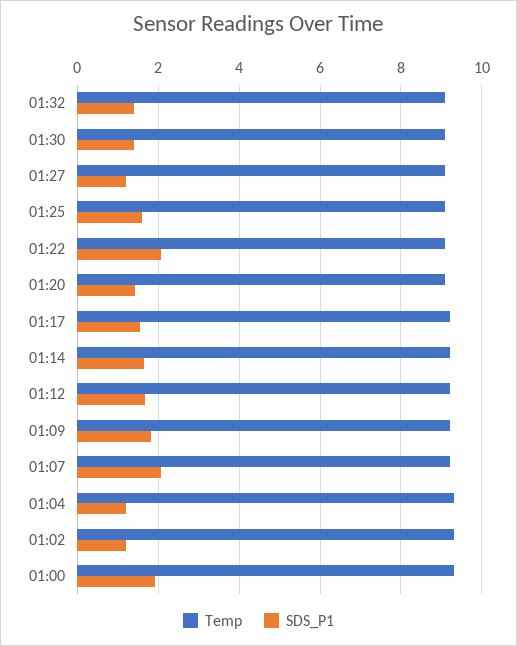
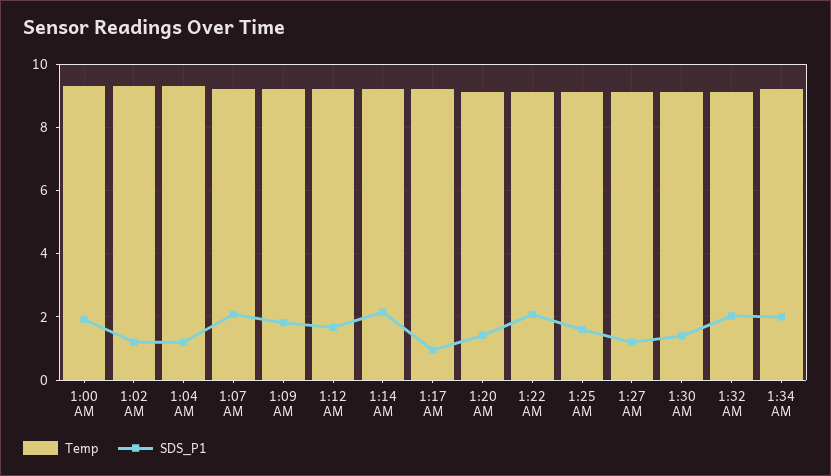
SDS_P1, 01:32: 1.4 -> 2
SDS_P1, 01:17: 1.6 -> 1
SDS_P1, 01:14: 1.6 -> 2.2
Temp, 1:34 AM: none -> 9.2
SDS_P1, 1:34 AM: none -> 2

